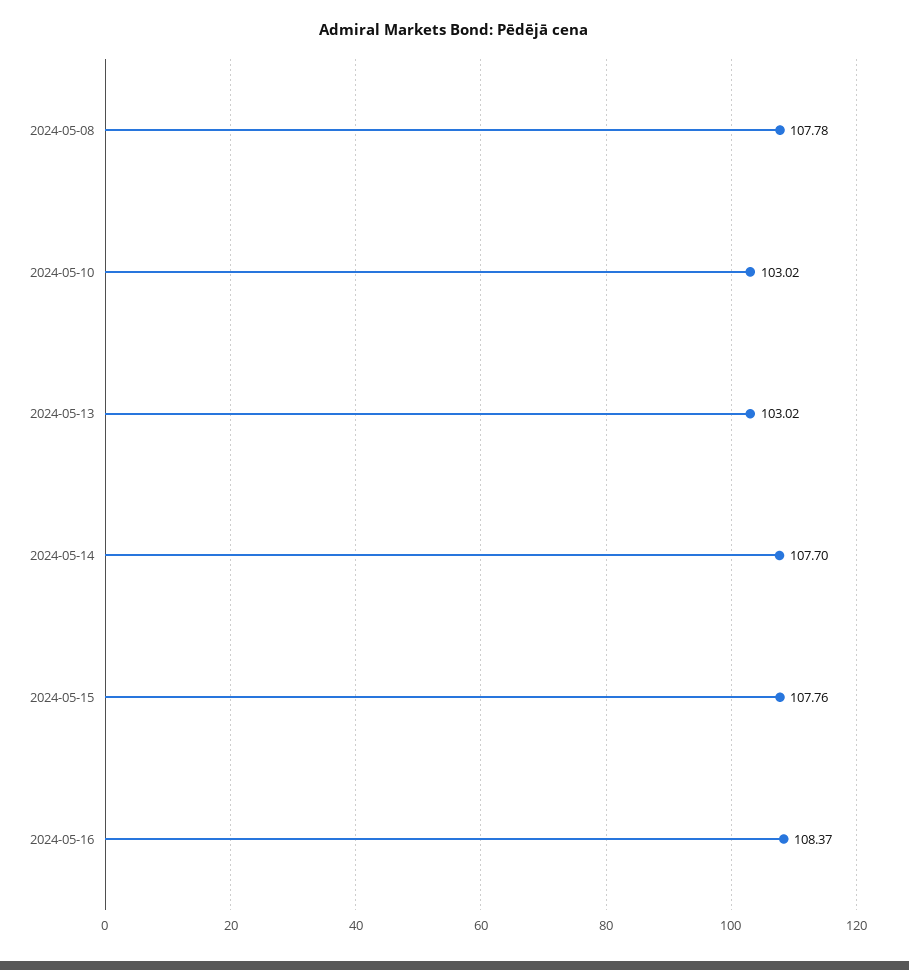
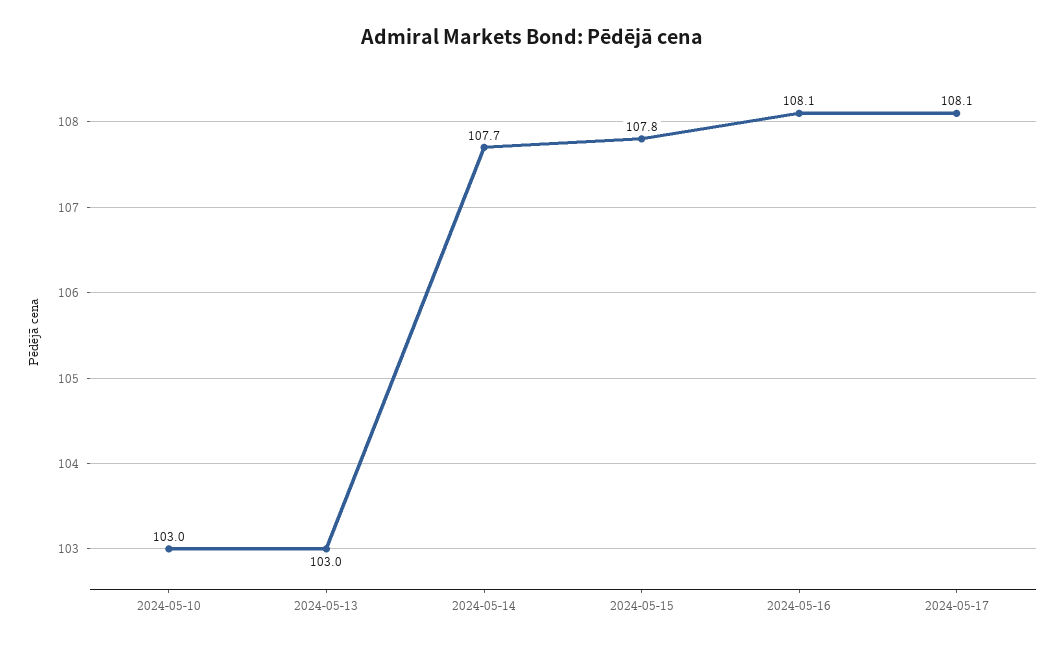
2024-05-08: 107.78 -> none
2024-05-16: 108.37 -> 108.1
2024-05-17: none -> 108.1

